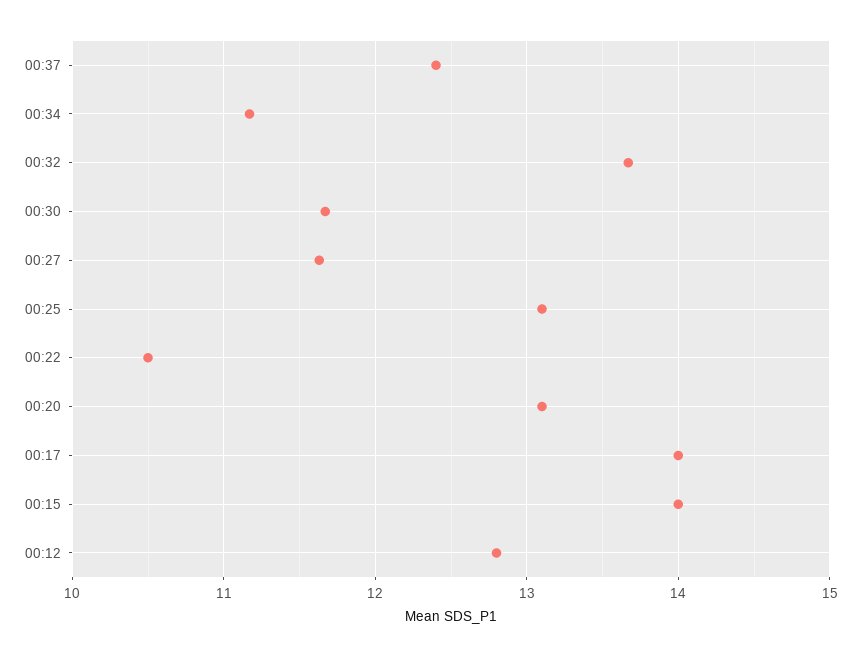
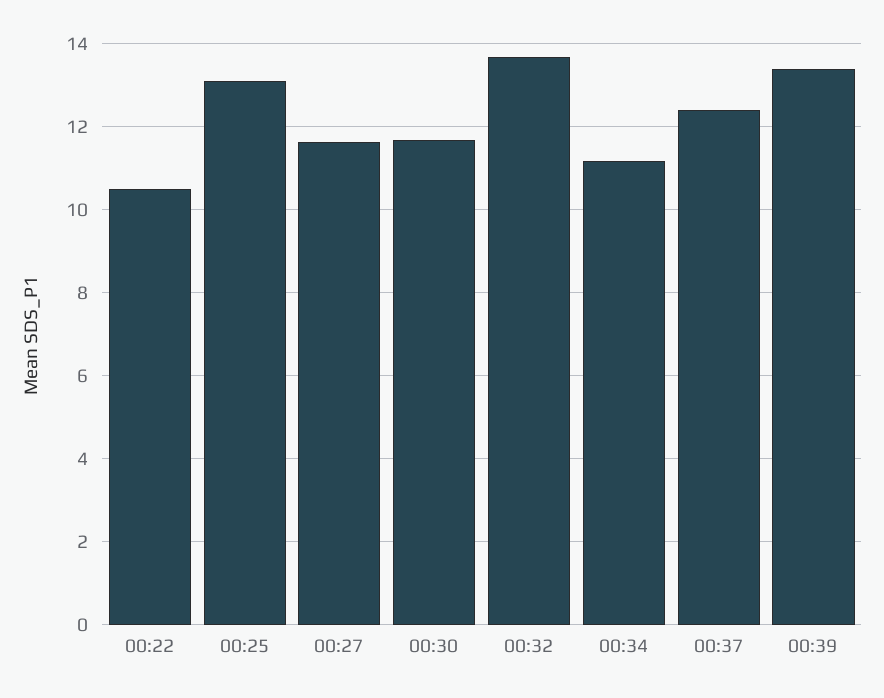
00:20: 13.1 -> none
00:17: 14 -> none
00:15: 14 -> none
00:12: 12.8 -> none
00:39: none -> 13.4

